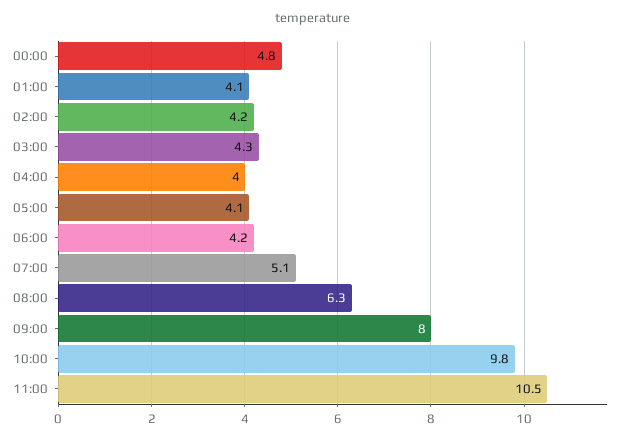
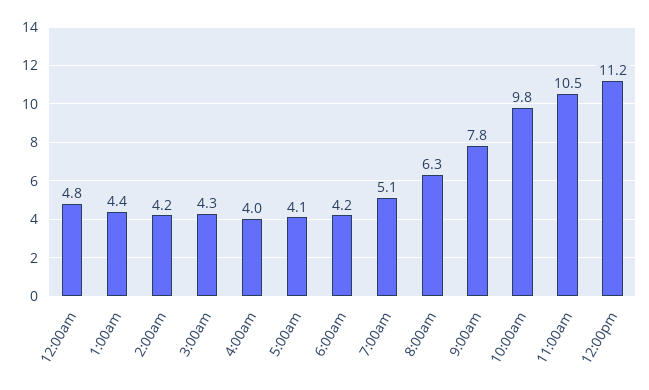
01:00: 4.1 -> 4.4
09:00: 8 -> 7.8
12:00pm: none -> 11.2

